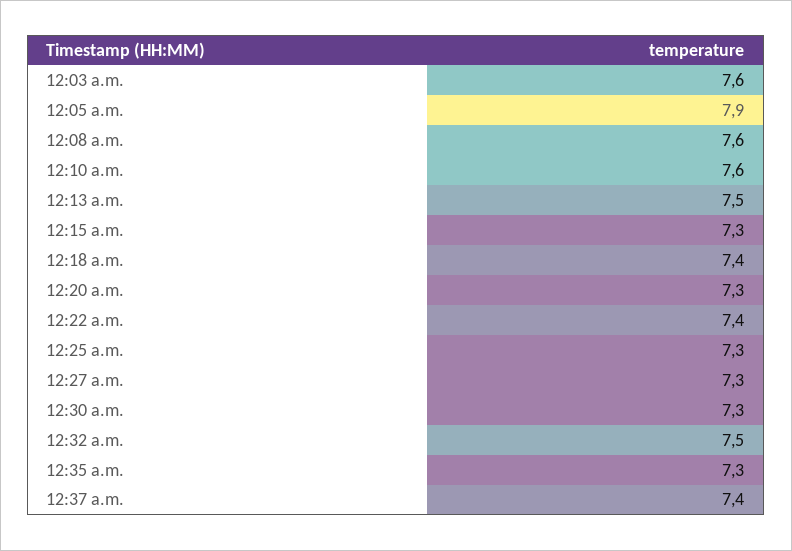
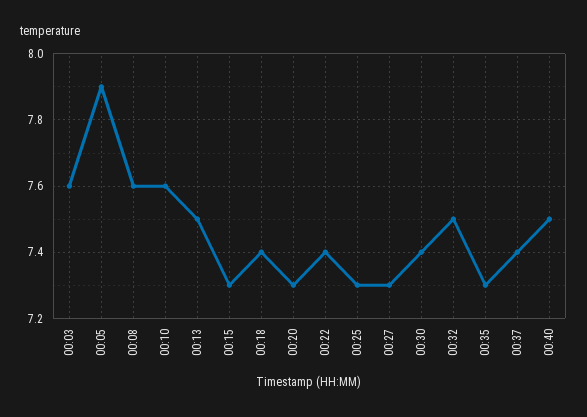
12:30 a.m.: 7.3 -> 7.4
00:40: none -> 7.5

